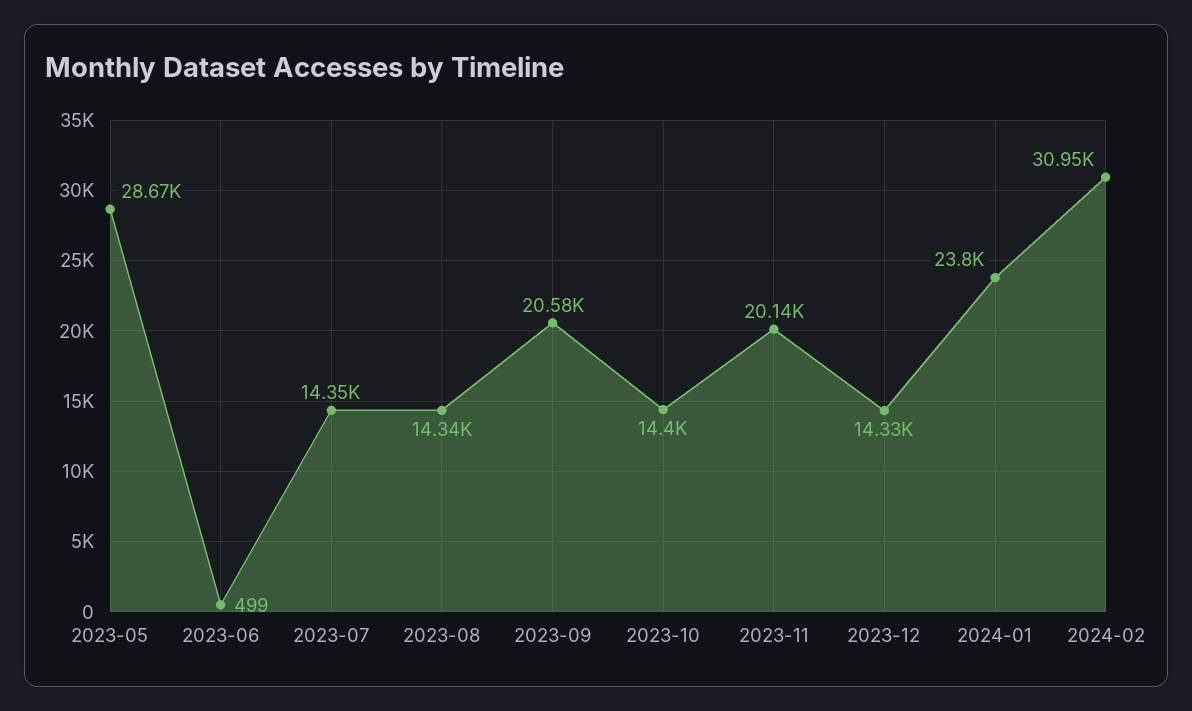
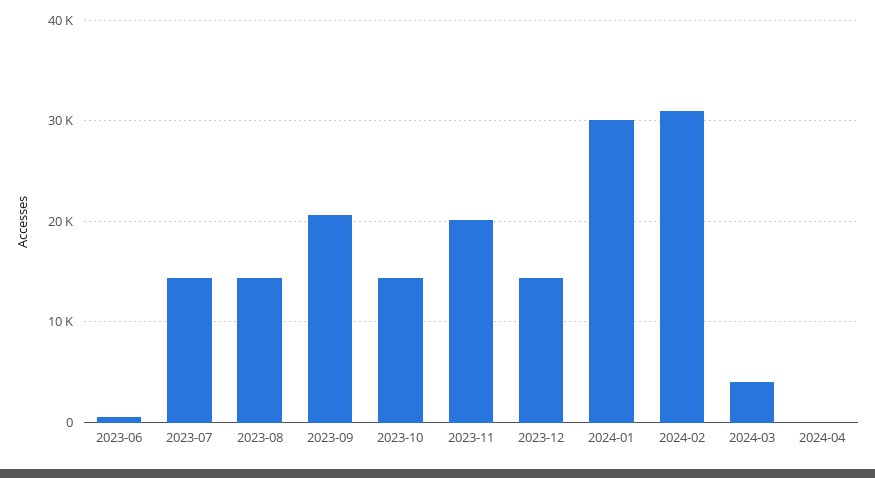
2023-05: 28670 -> none
2024-01: 23800 -> 30000
2024-03: none -> 4000
2024-04: none -> 0

